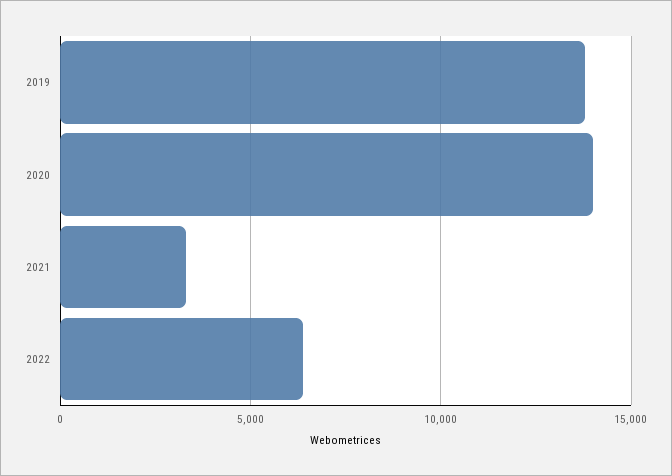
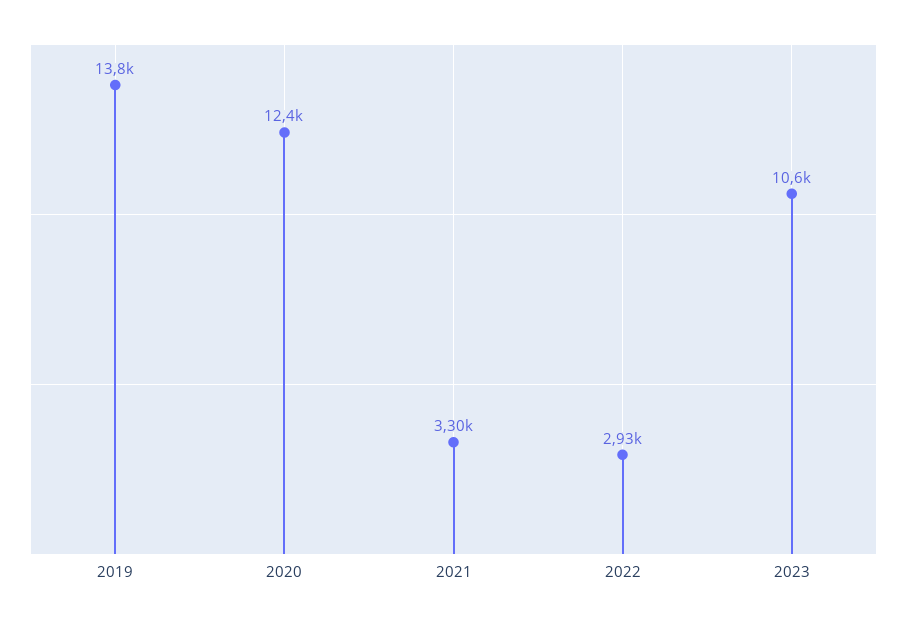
2020: 14000 -> 12400
2022: 6500 -> 2930
2023: none -> 10600

